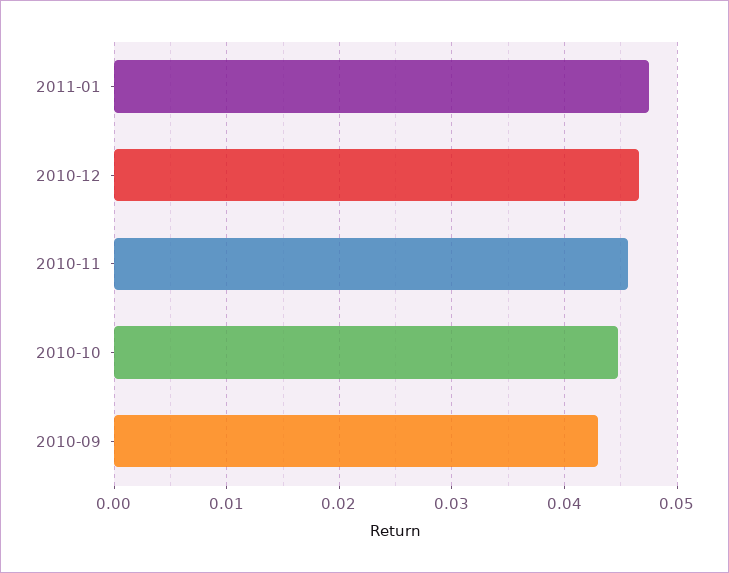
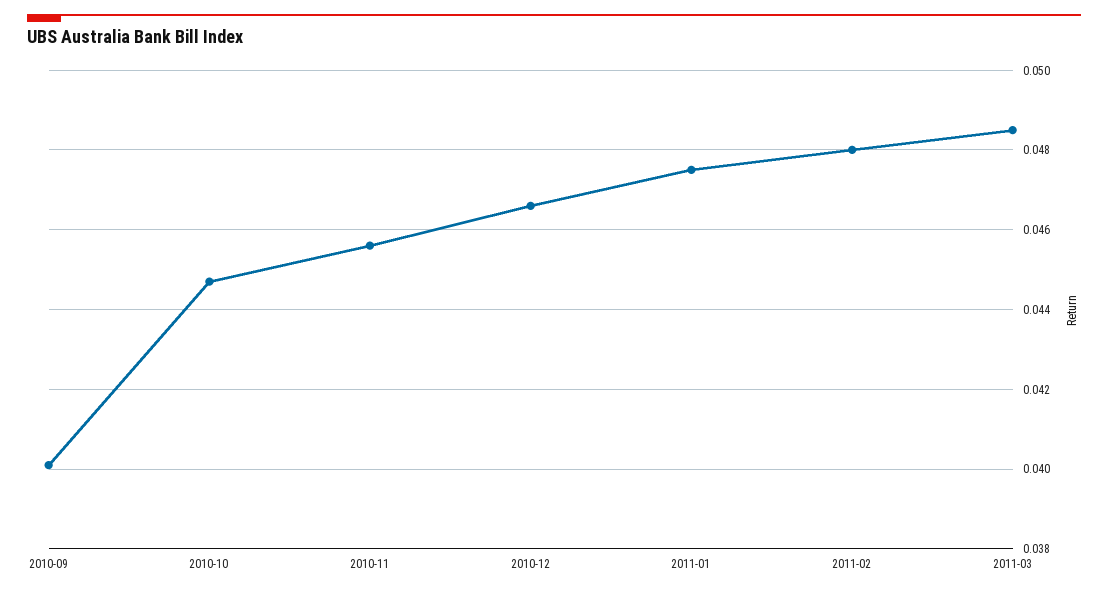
2010-09: 0.043 -> 0.04
2011-02: none -> 0.048
2011-03: none -> 0.0485

